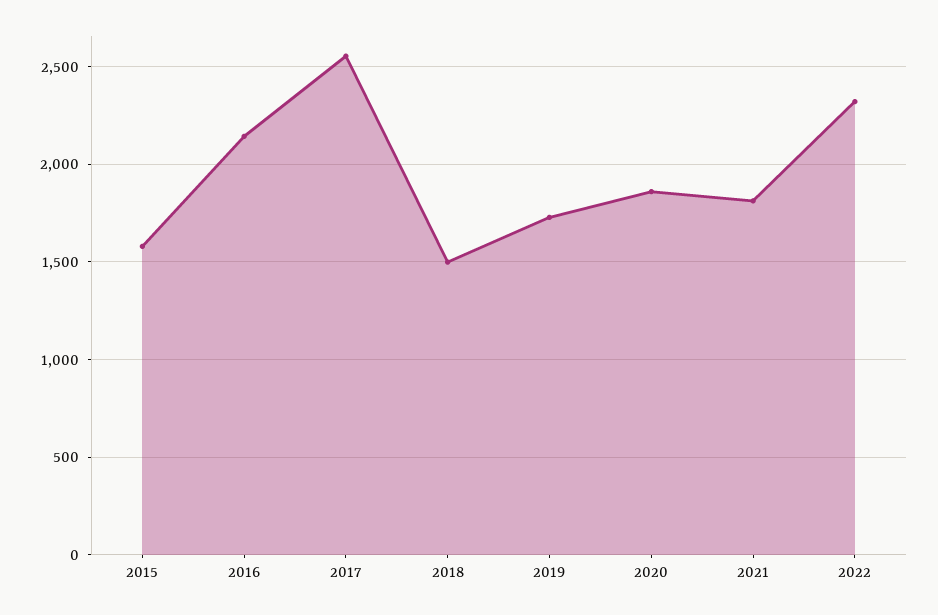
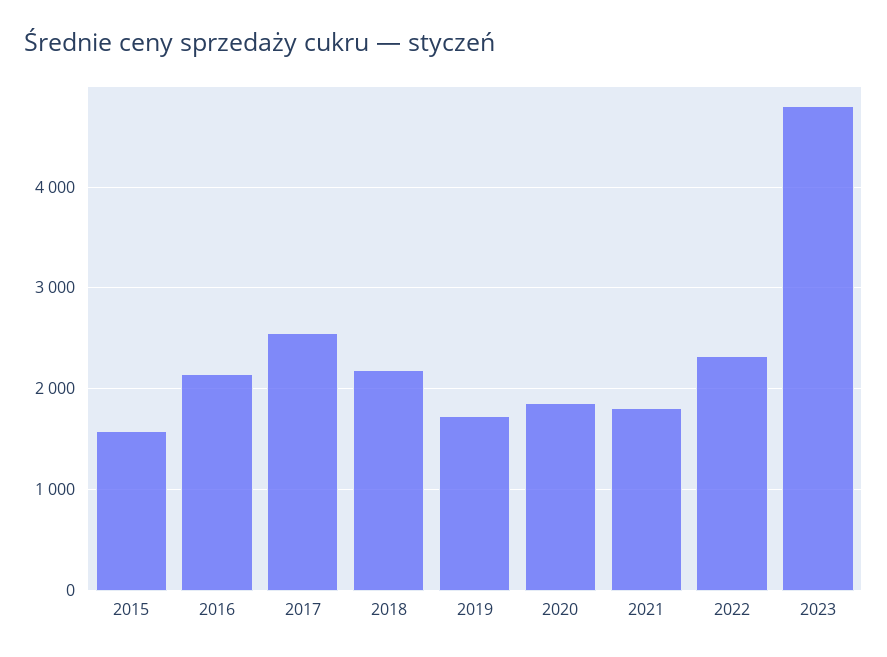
2018: 1500 -> 2200
2023: none -> 4800

